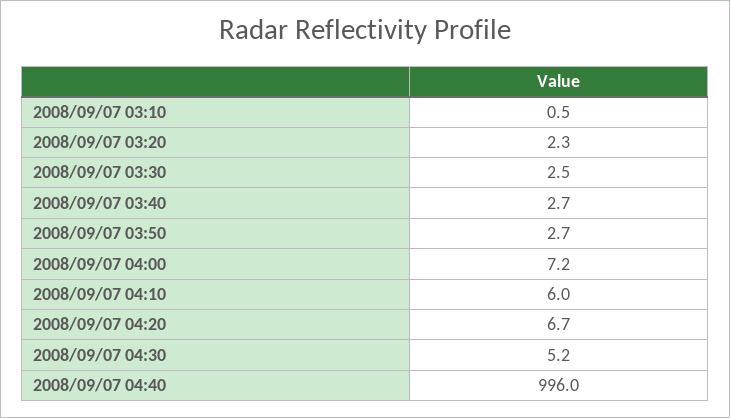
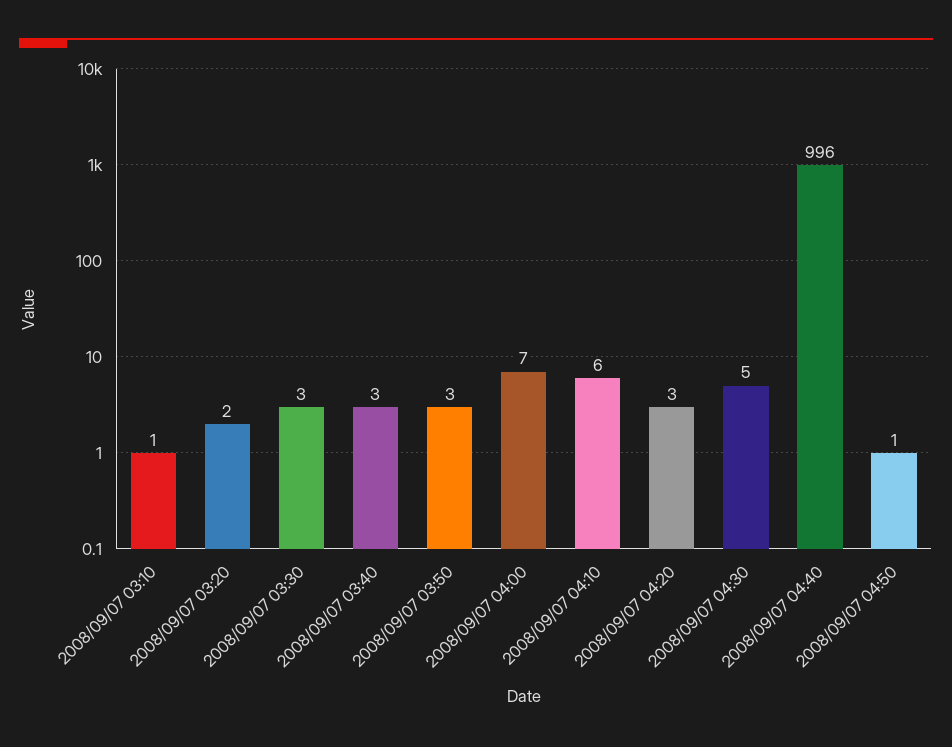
2008/09/07 04:20: 6.7 -> 3
2008/09/07 04:50: none -> 1

